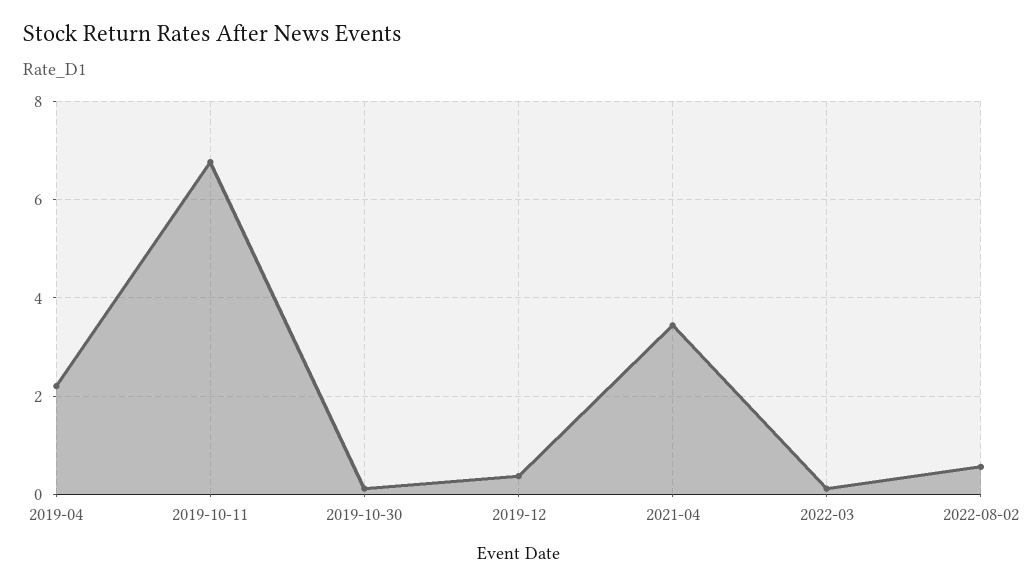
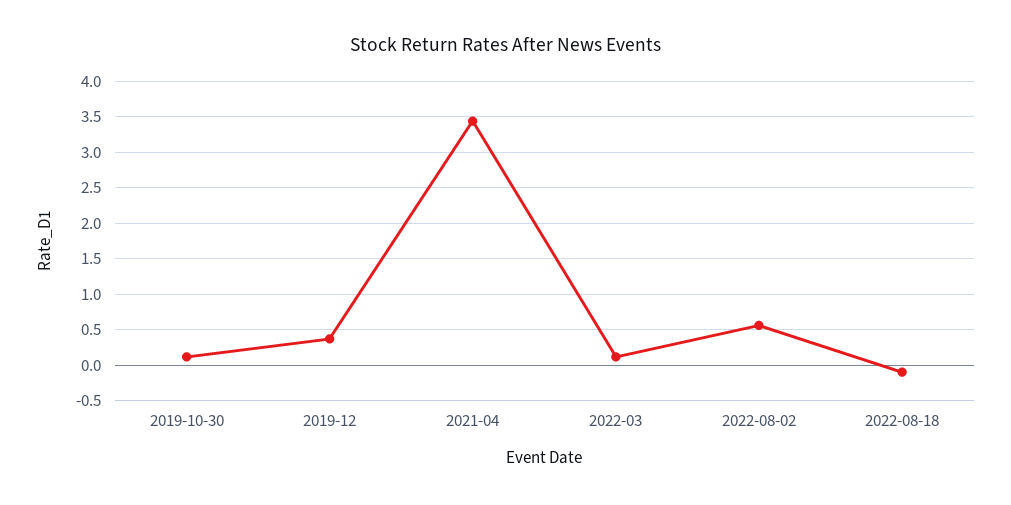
2019-04: 2.2 -> none
2019-10-11: 6.8 -> none
2022-08-18: none -> -0.1

